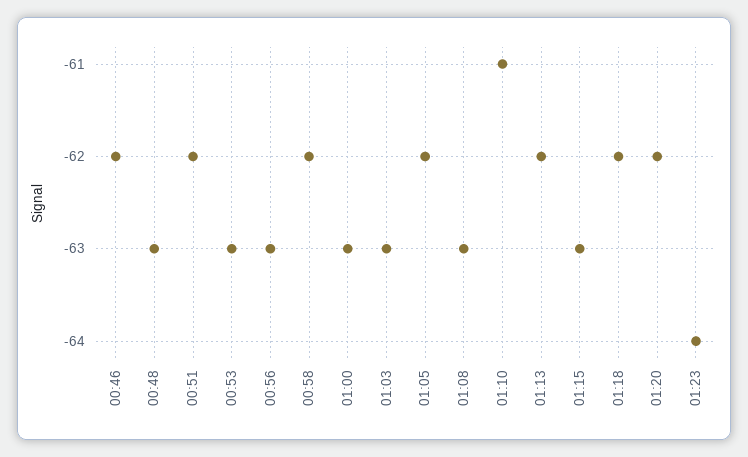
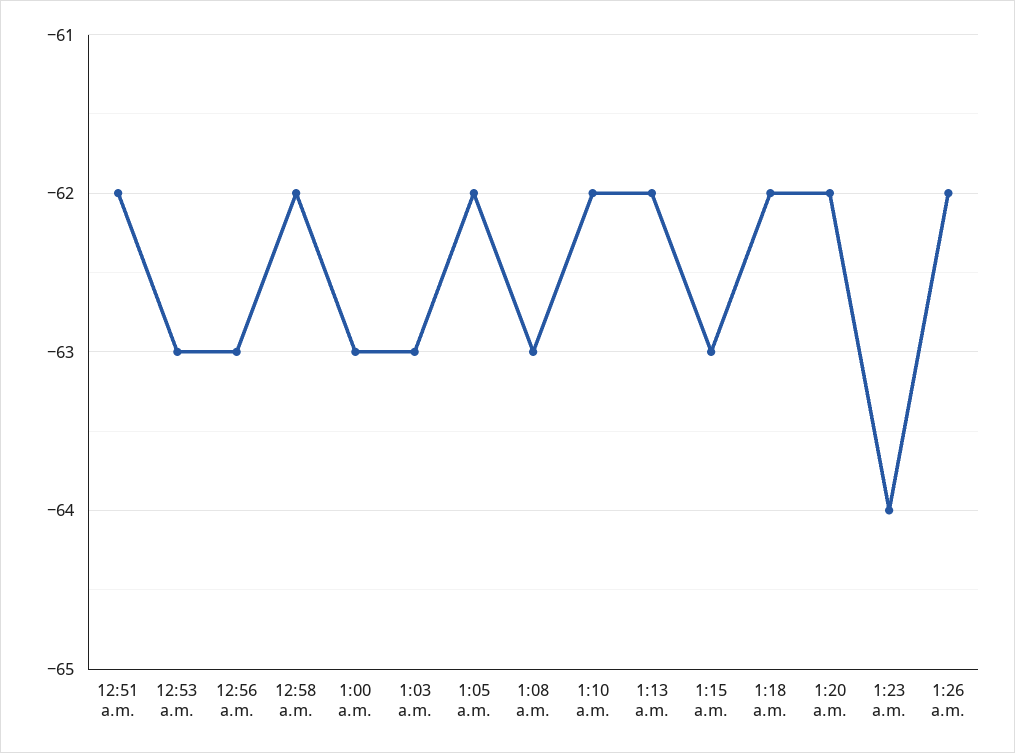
00:46: -62 -> none
00:48: -63 -> none
01:10: -61 -> -62
1:26 a.m.: none -> -62

